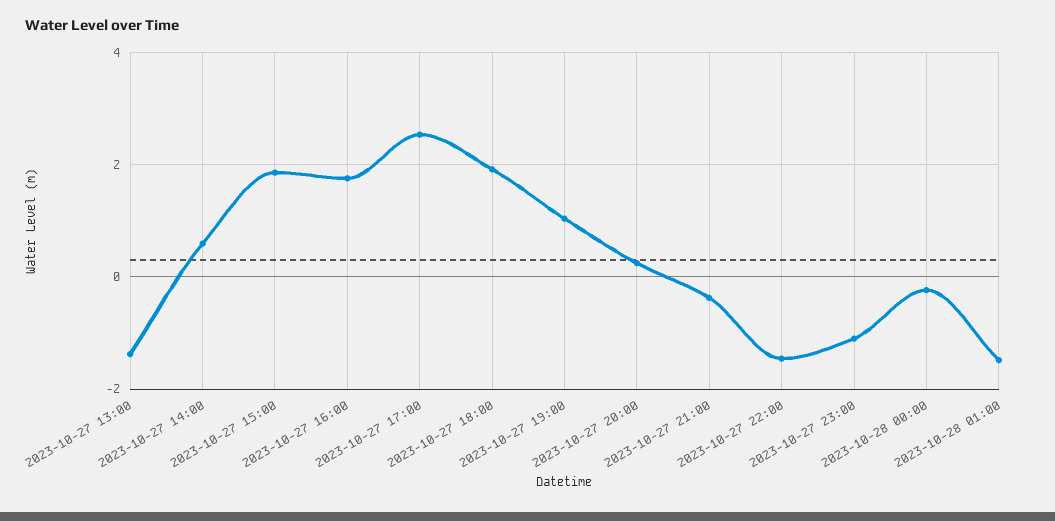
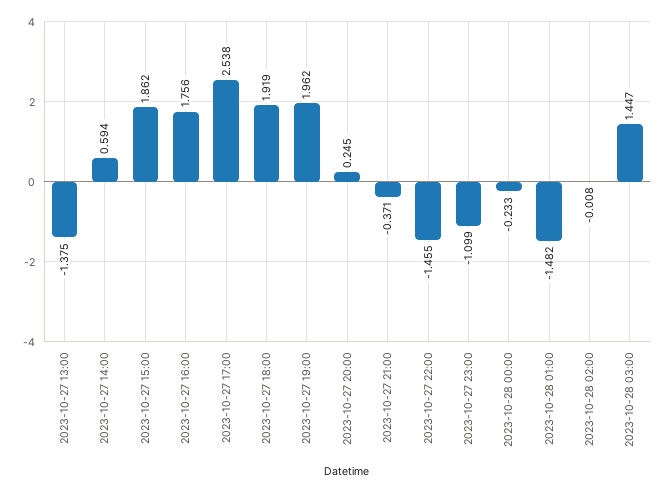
2023-10-27 19:00: 1 -> 1.962
2023-10-28 02:00: none -> -0.008
2023-10-28 03:00: none -> 1.447

